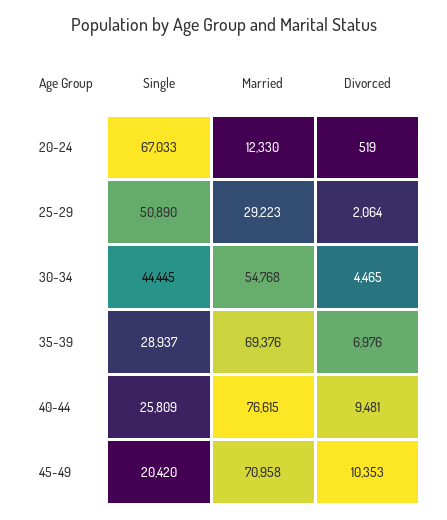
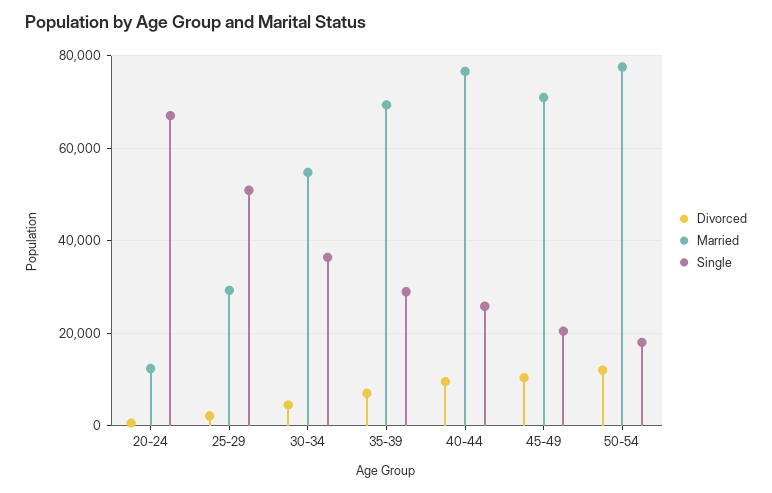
Single, 30-34: 44445 -> 36000
Divorced, 50-54: none -> 12000
Married, 50-54: none -> 78000
Single, 50-54: none -> 18000

